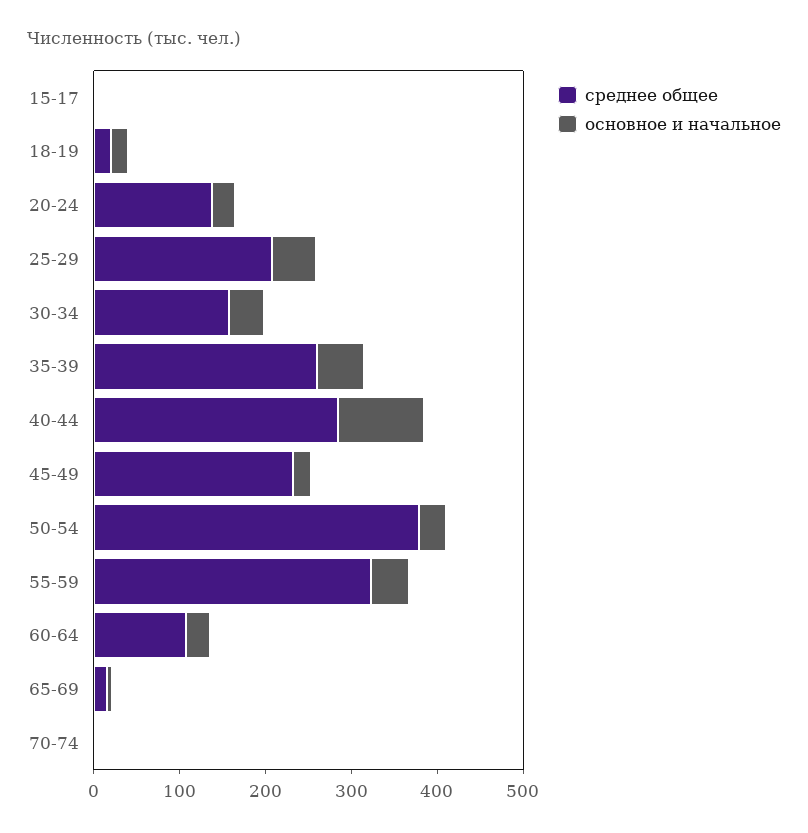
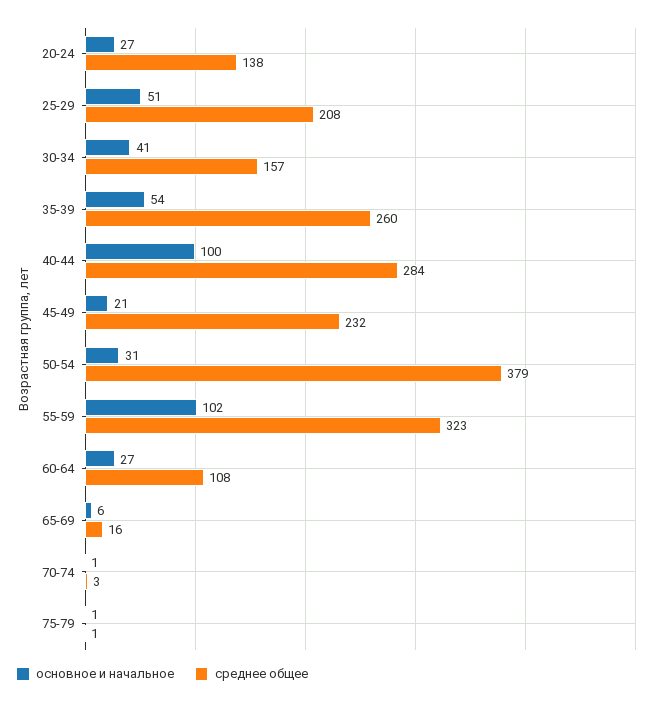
среднее общее, 15-17: 0 -> none
основное и начальное, 15-17: 0 -> none
среднее общее, 18-19: 20 -> none
основное и начальное, 18-19: 20 -> none
основное и начальное, 55-59: 40 -> 102
основное и начальное, 75-79: none -> 1
среднее общее, 75-79: none -> 1

